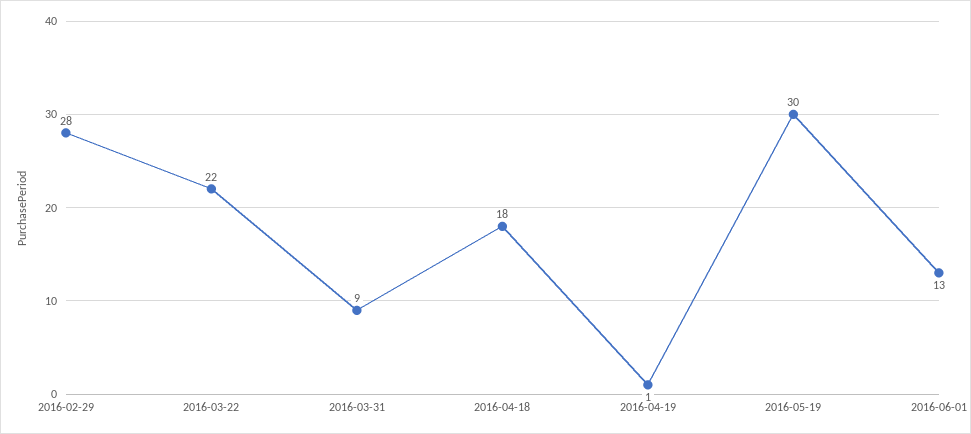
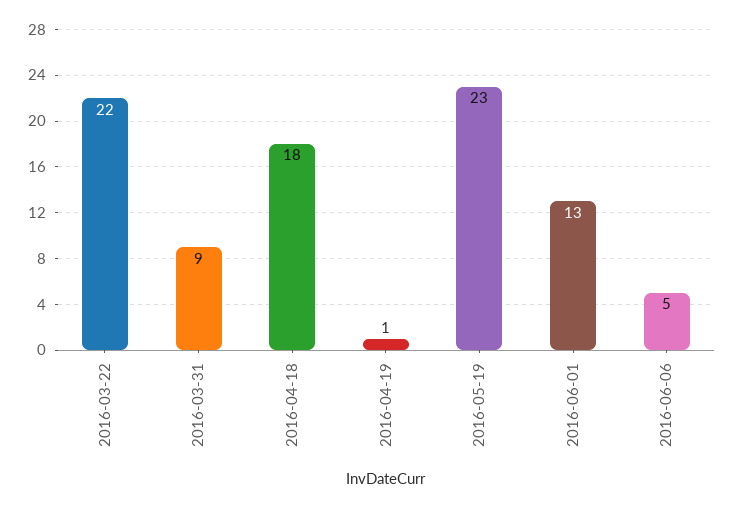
2016-02-29: 28 -> none
2016-05-19: 30 -> 23
2016-06-06: none -> 5

